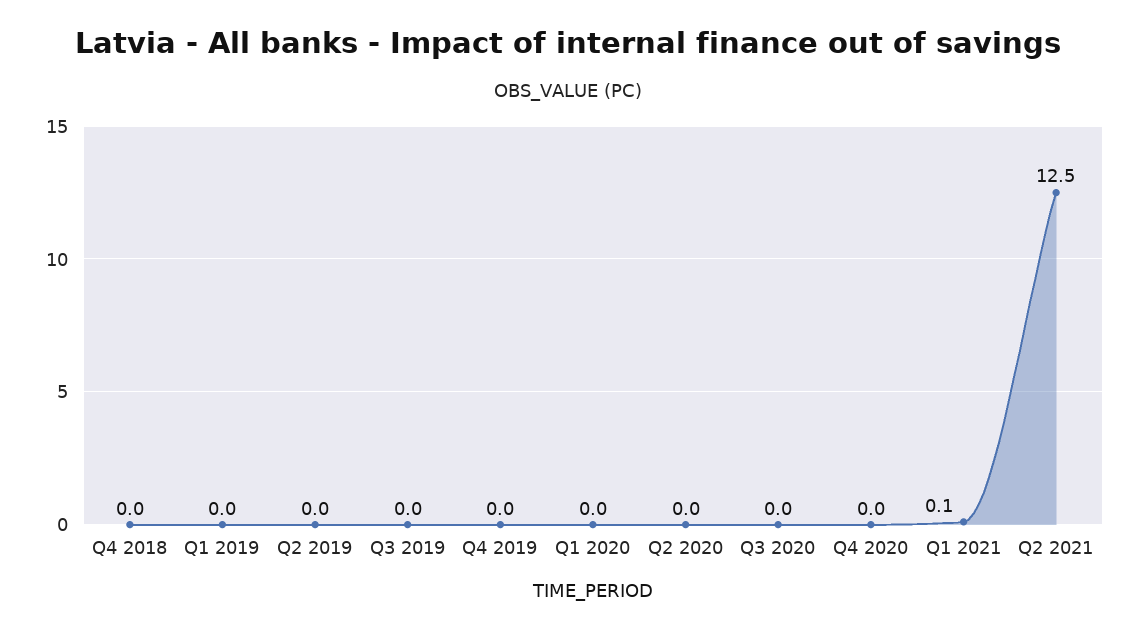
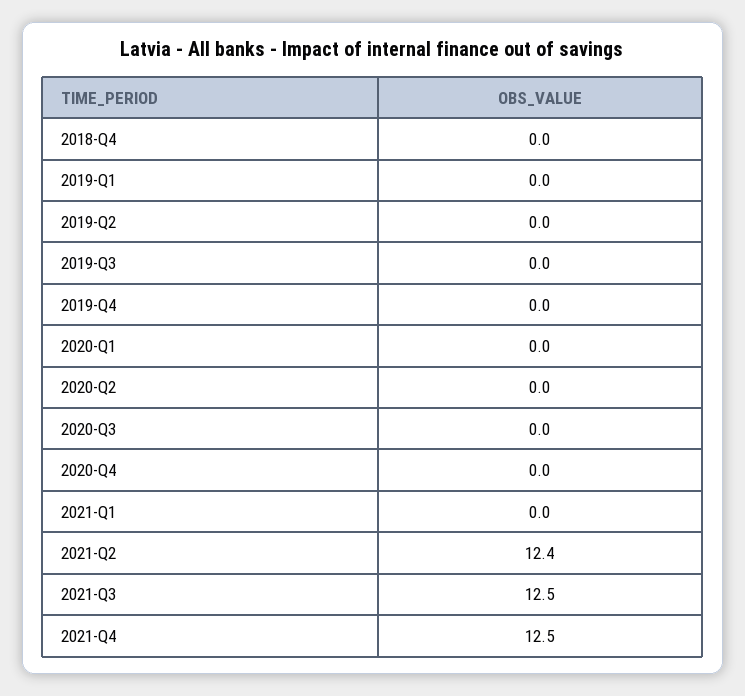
Q1 2021: 0.1 -> 0
Q2 2021: 12.5 -> 12.4
2021-Q3: none -> 12.5
2021-Q4: none -> 12.5

